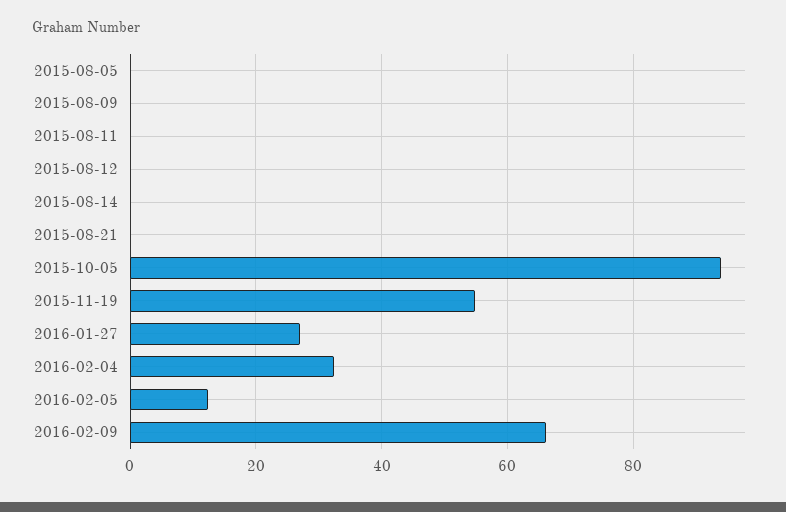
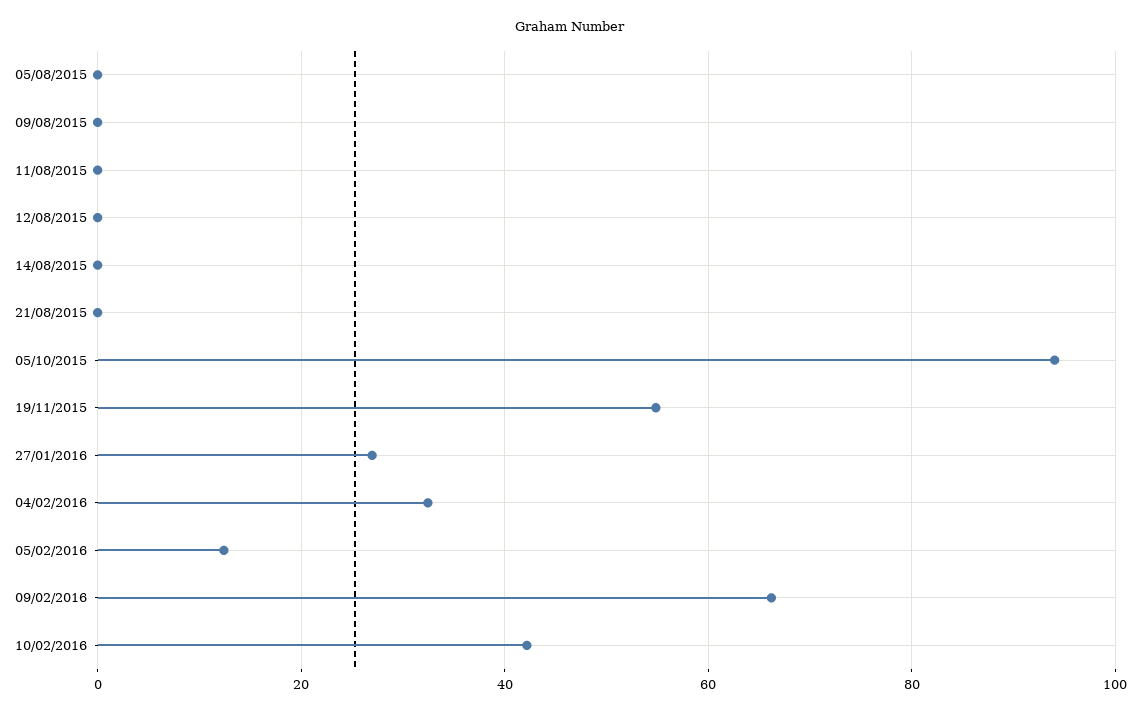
10/02/2016: none -> 42

